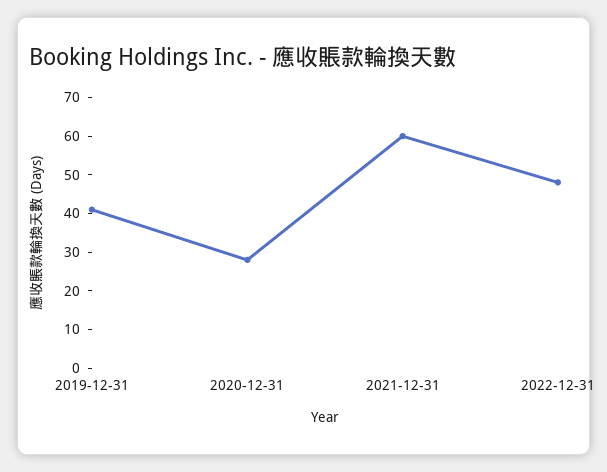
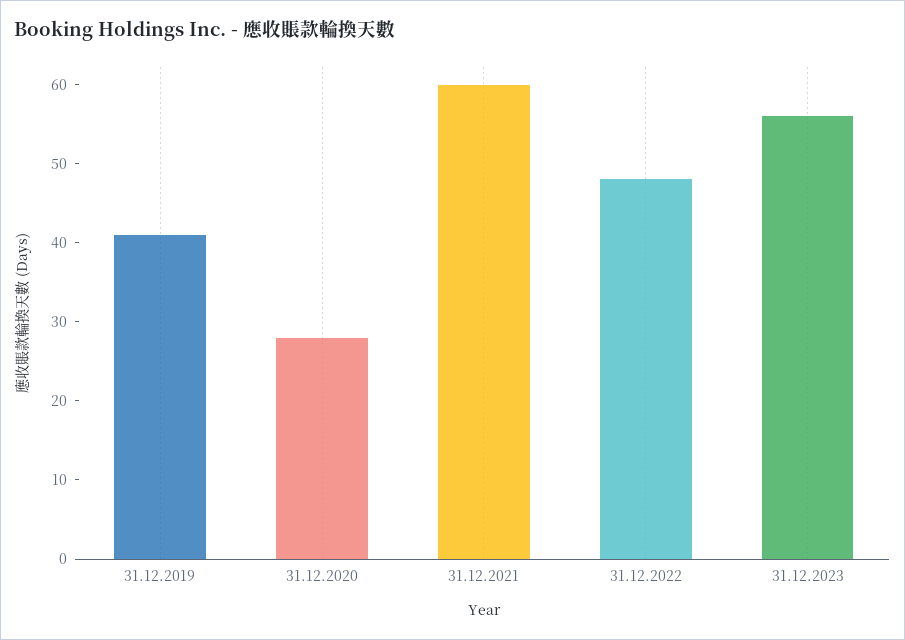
31.12.2023: none -> 55

